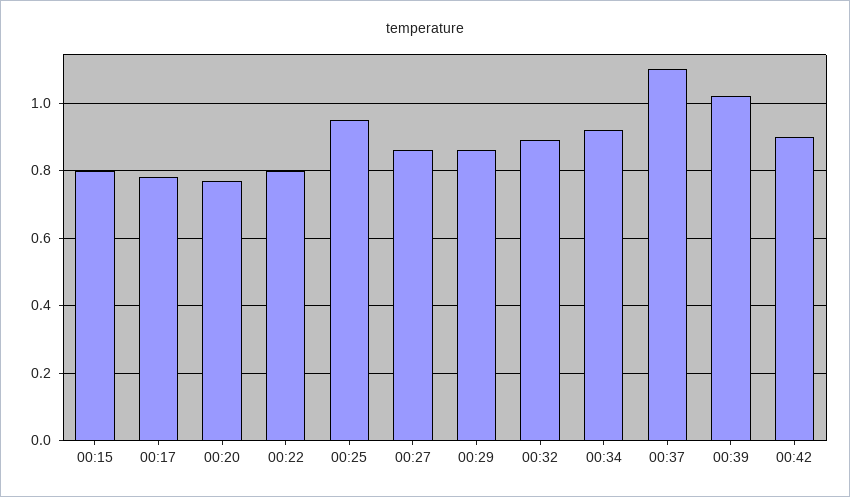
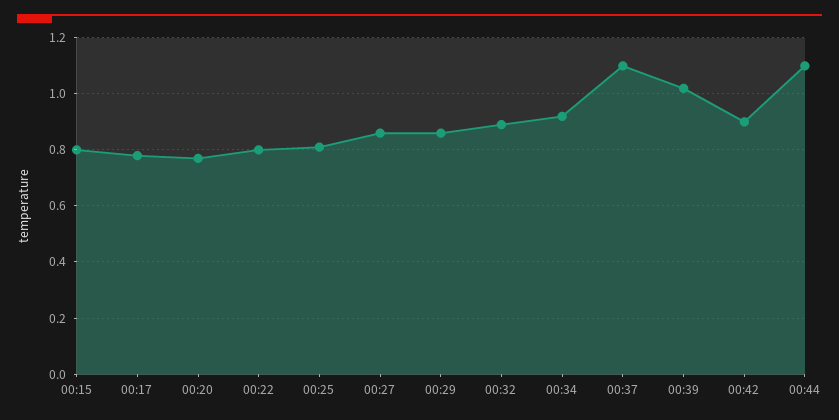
00:25: 0.95 -> 0.8
00:44: none -> 1.1

